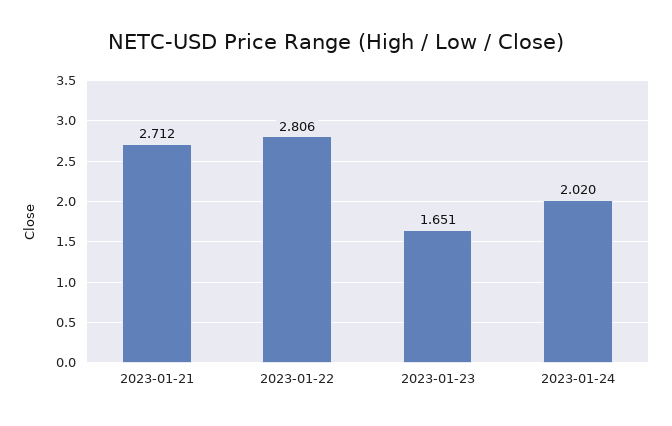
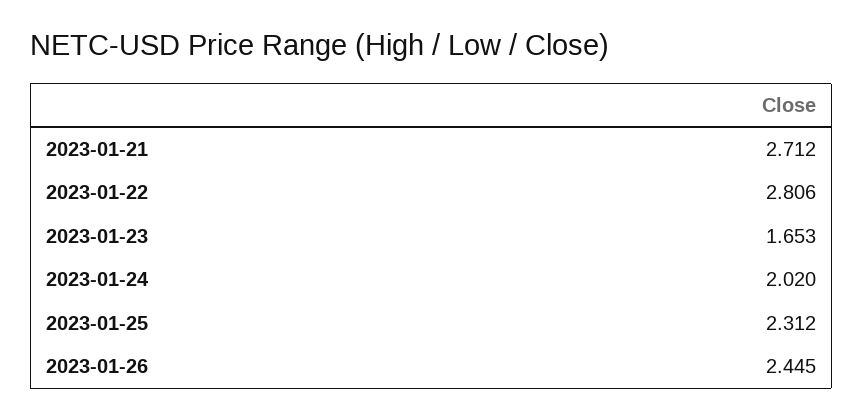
2023-01-23: 1.651 -> 1.653
2023-01-25: none -> 2.312
2023-01-26: none -> 2.445

